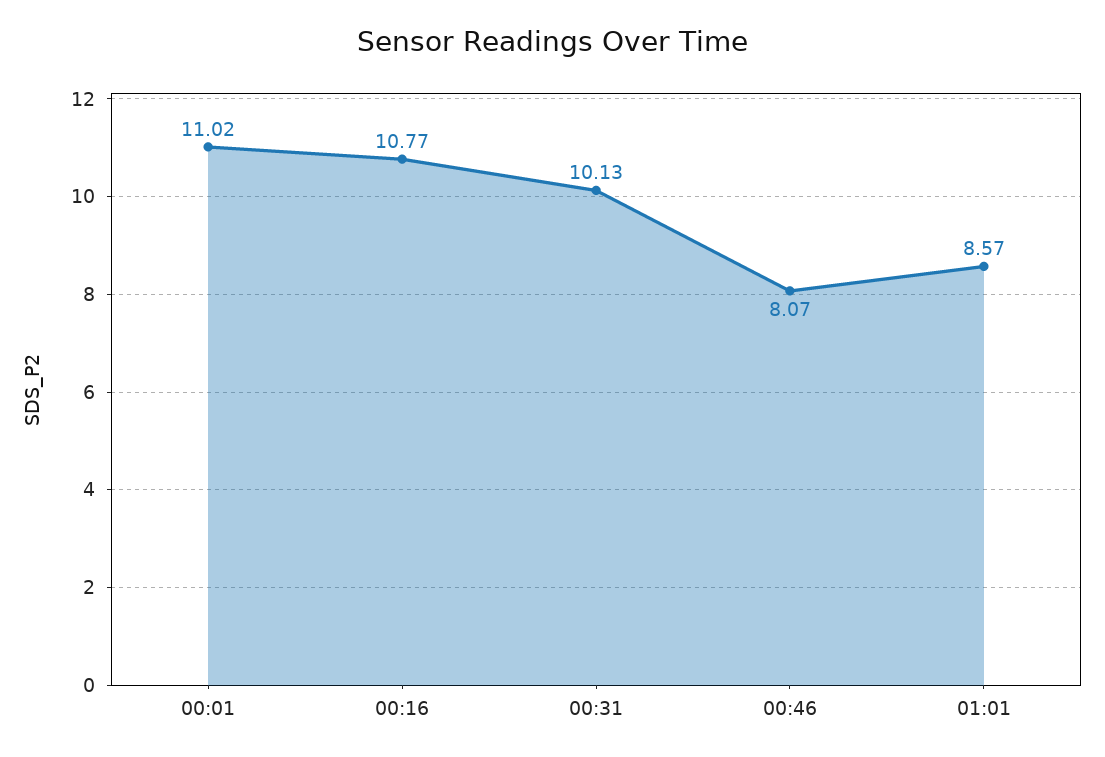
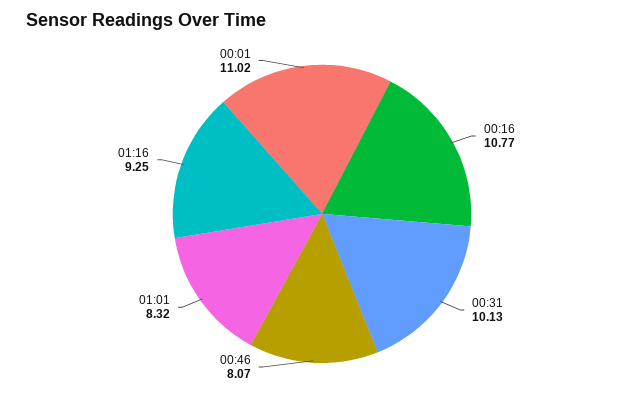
01:01: 8.57 -> 8.32
01:16: none -> 9.25

